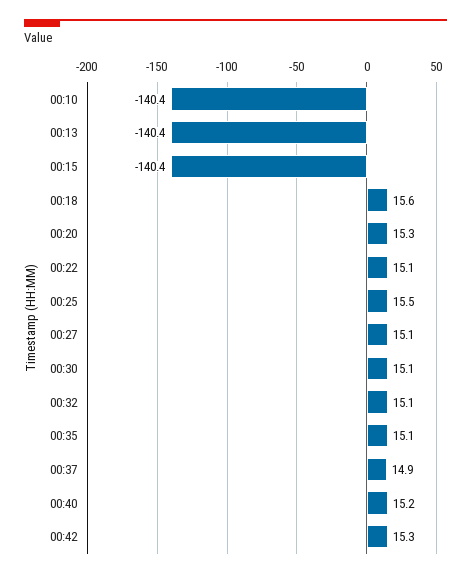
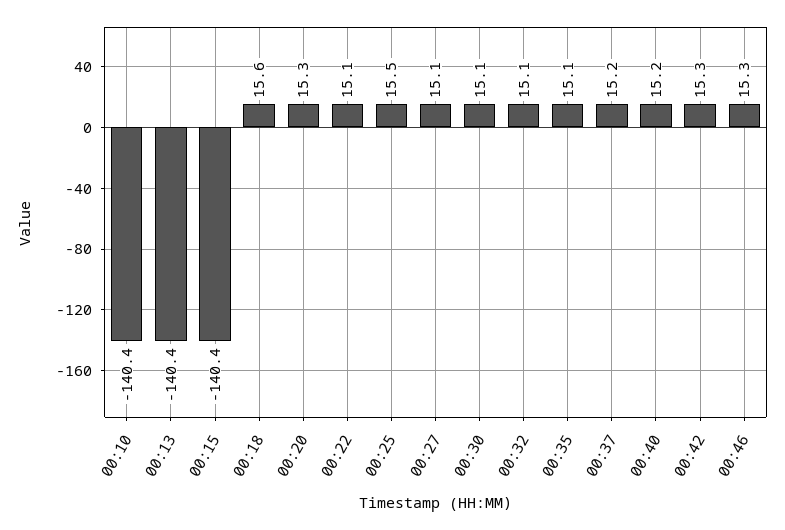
00:37: 14.9 -> 15.2
00:46: none -> 15.3

